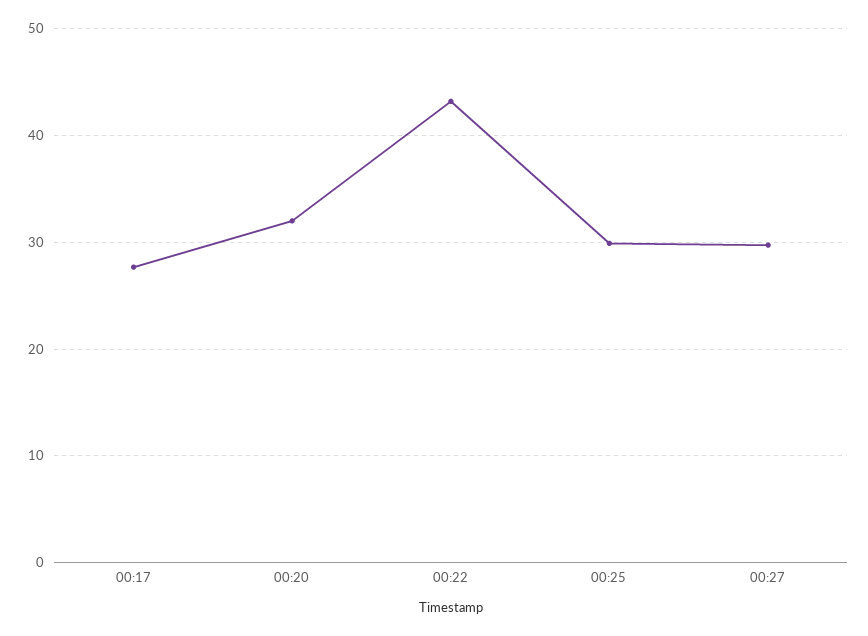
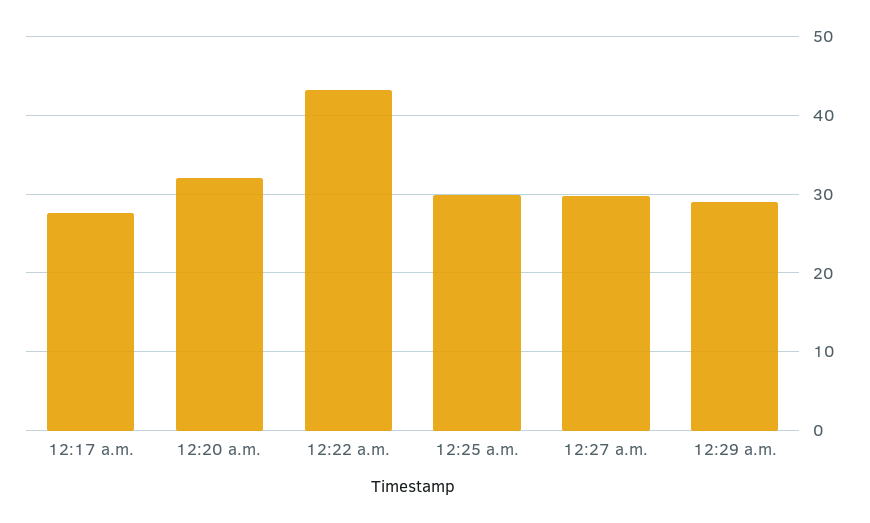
12:29 a.m.: none -> 29

